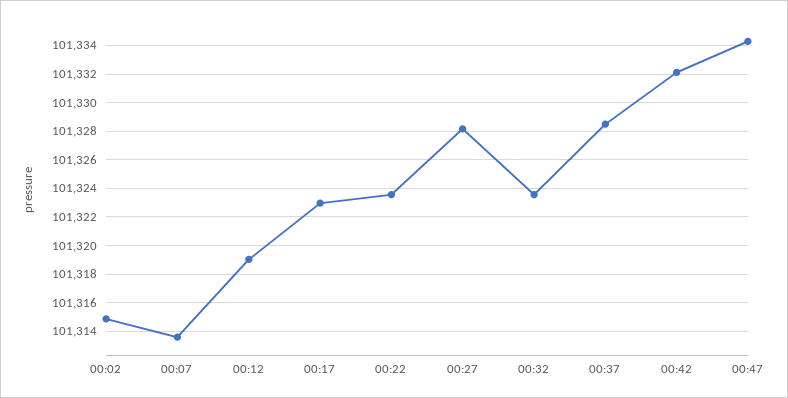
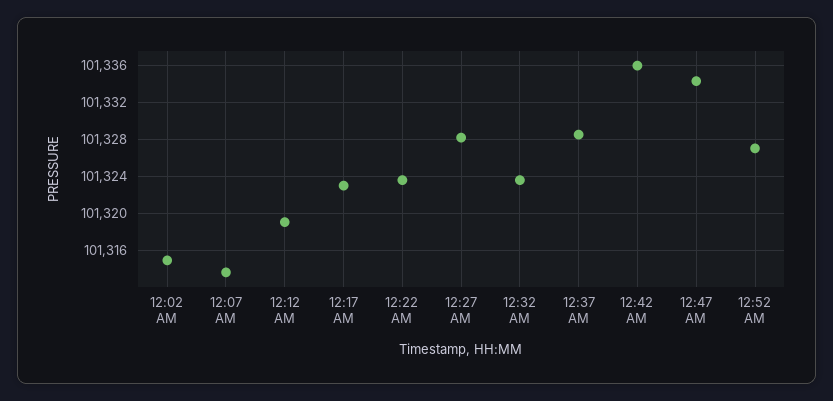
00:42: 101332 -> 101336
12:52 AM: none -> 101327

